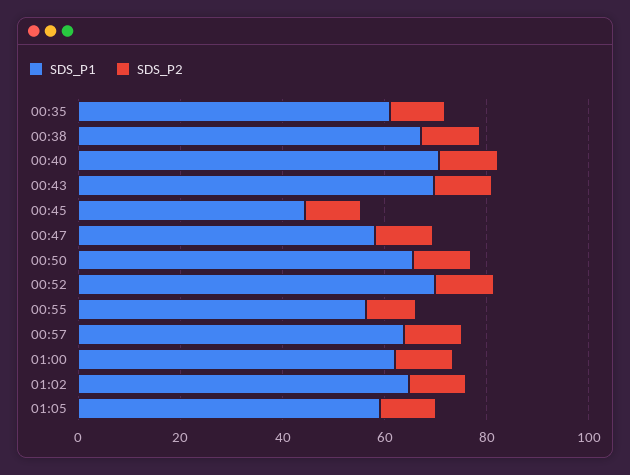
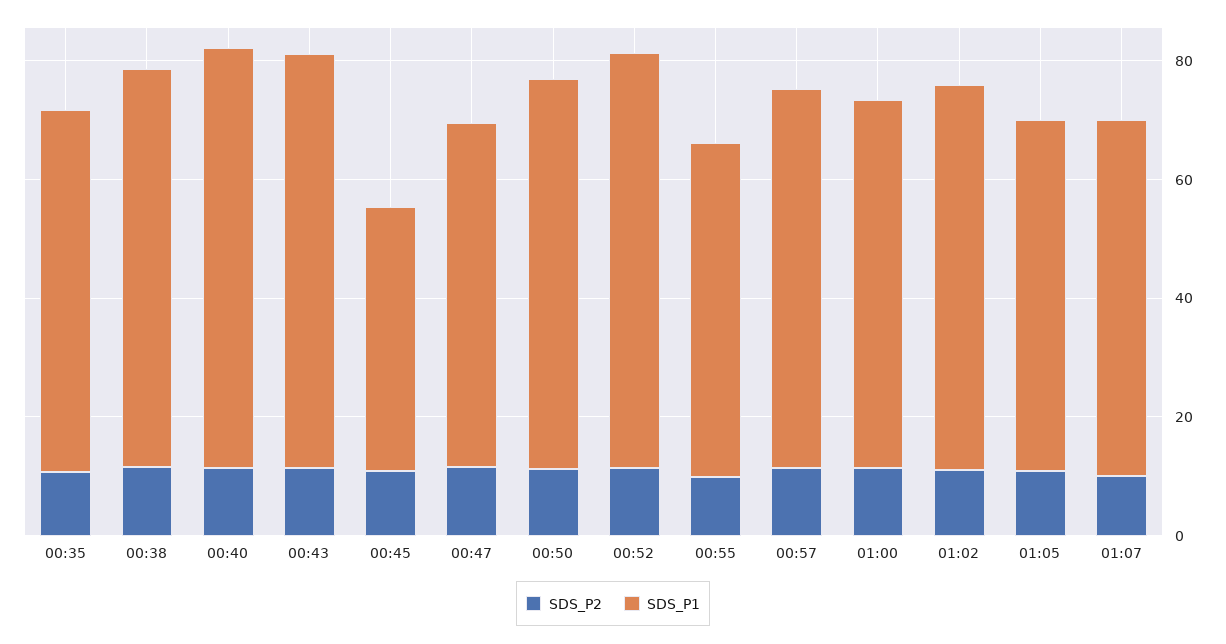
SDS_P2, 01:07: none -> 10
SDS_P1, 01:07: none -> 60

